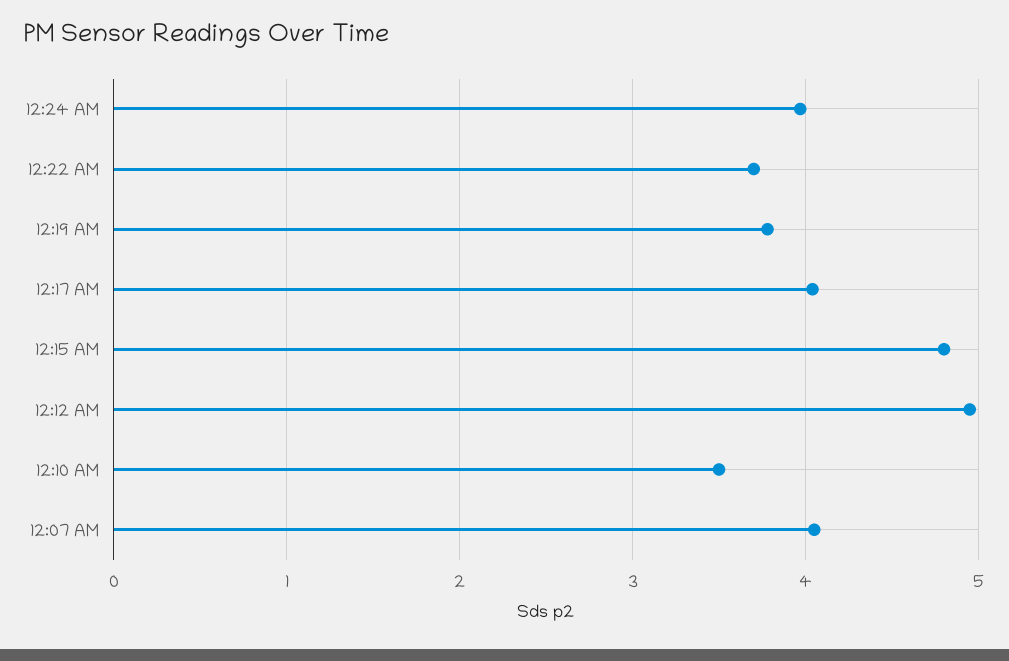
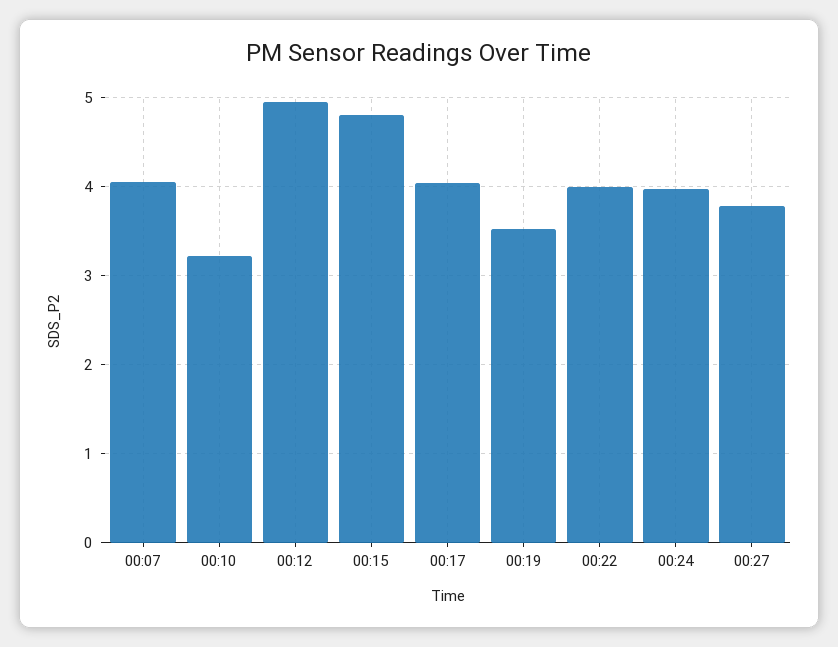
12:22 AM: 3.7 -> 4
12:19 AM: 3.8 -> 3.5
12:10 AM: 3.5 -> 3.2
00:27: none -> 3.8

